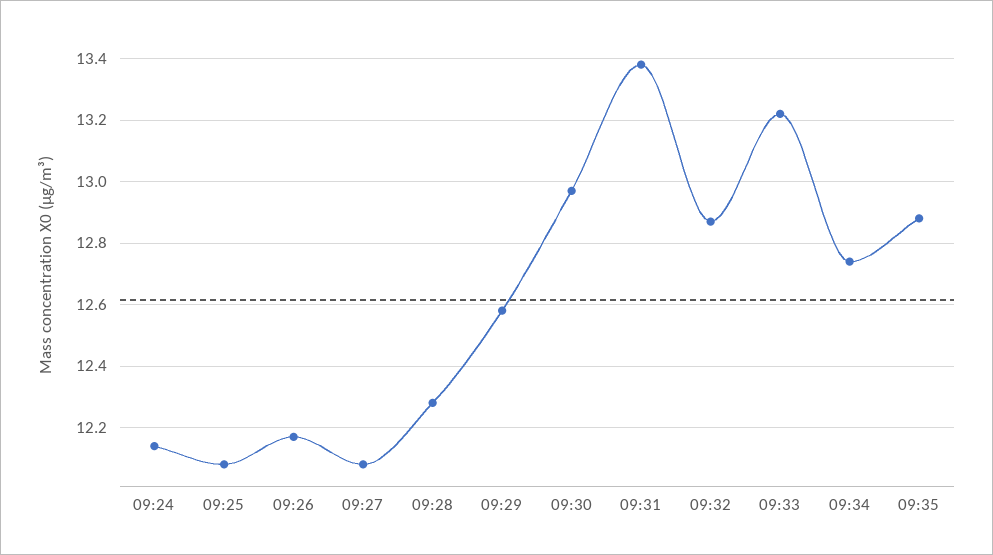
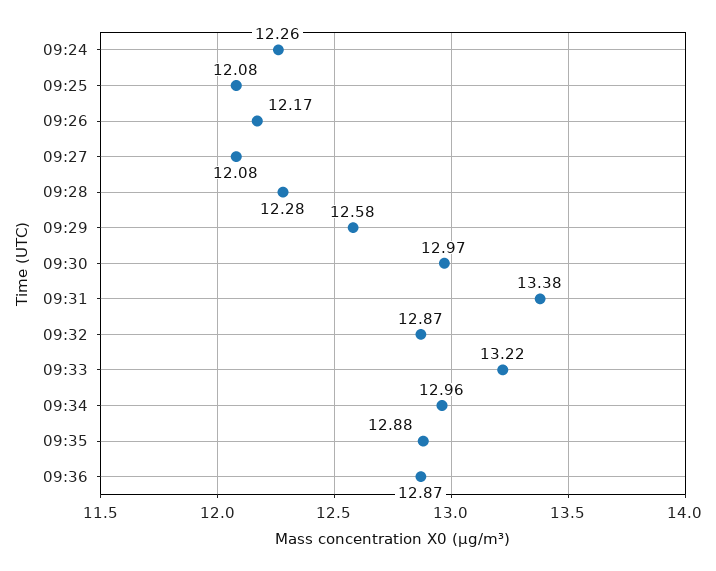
09:24: 12.15 -> 12.26
09:34: 12.75 -> 12.96
09:36: none -> 12.87

